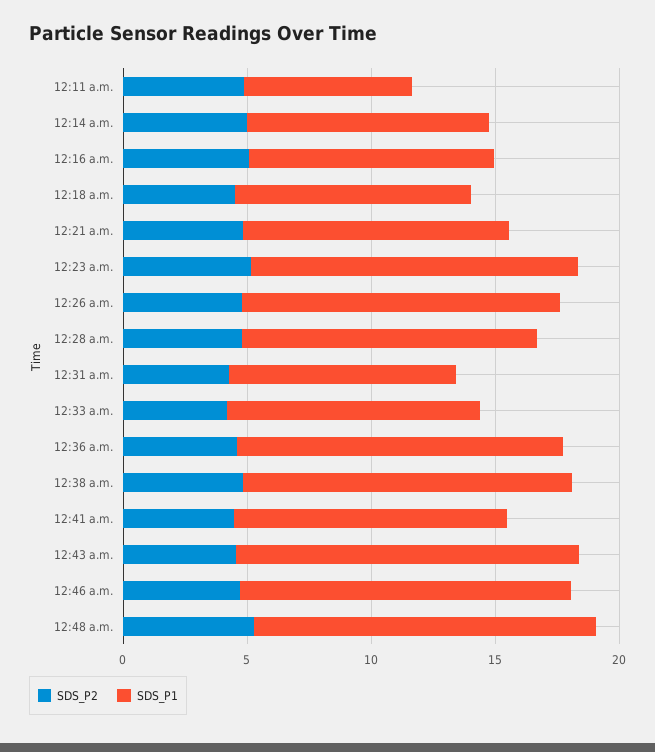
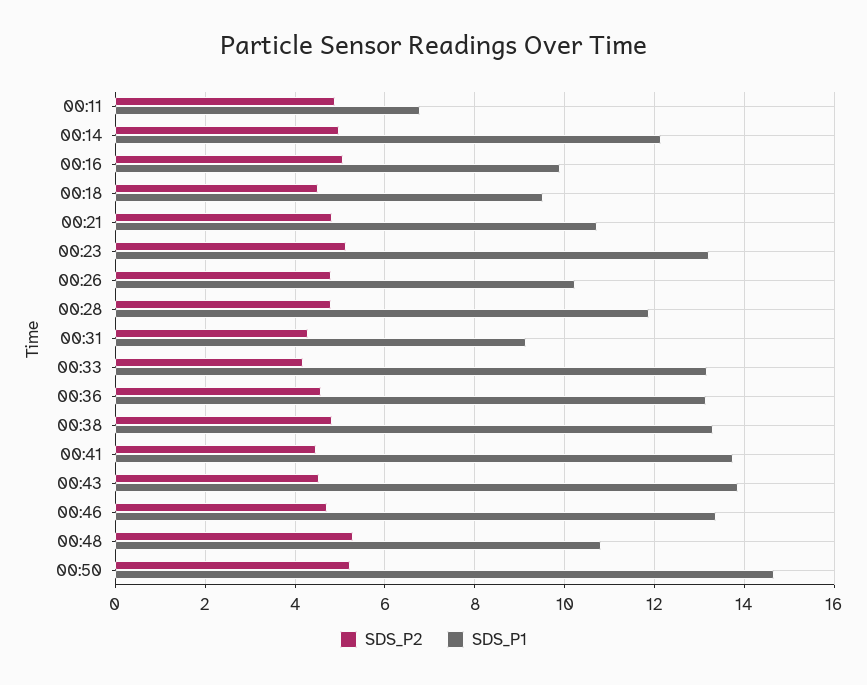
SDS_P1, 12:14 a.m.: 10 -> 12.2
SDS_P1, 12:26 a.m.: 13 -> 10.2
SDS_P1, 12:33 a.m.: 10 -> 13.2
SDS_P1, 12:41 a.m.: 11 -> 13.8
SDS_P1, 12:48 a.m.: 14 -> 10.8
SDS_P2, 00:50: none -> 5.2
SDS_P1, 00:50: none -> 14.6

